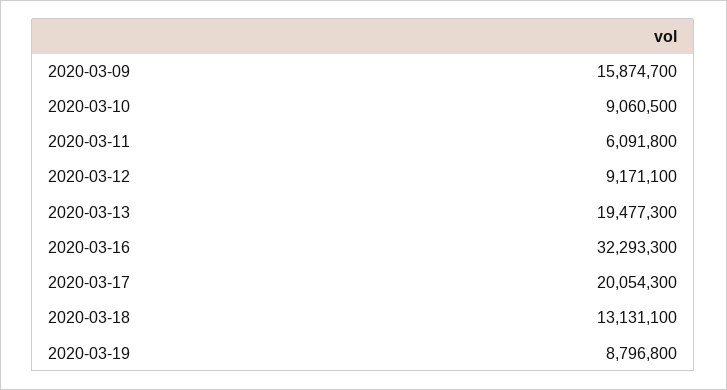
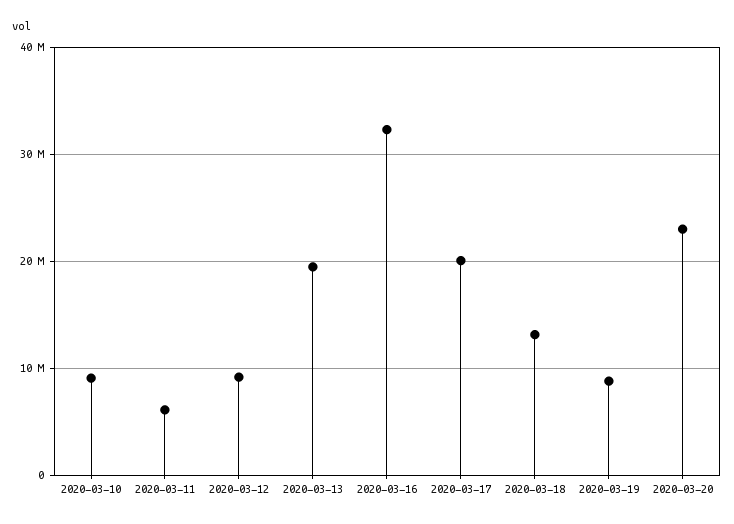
2020-03-09: 15874700 -> none
2020-03-20: none -> 23000000

